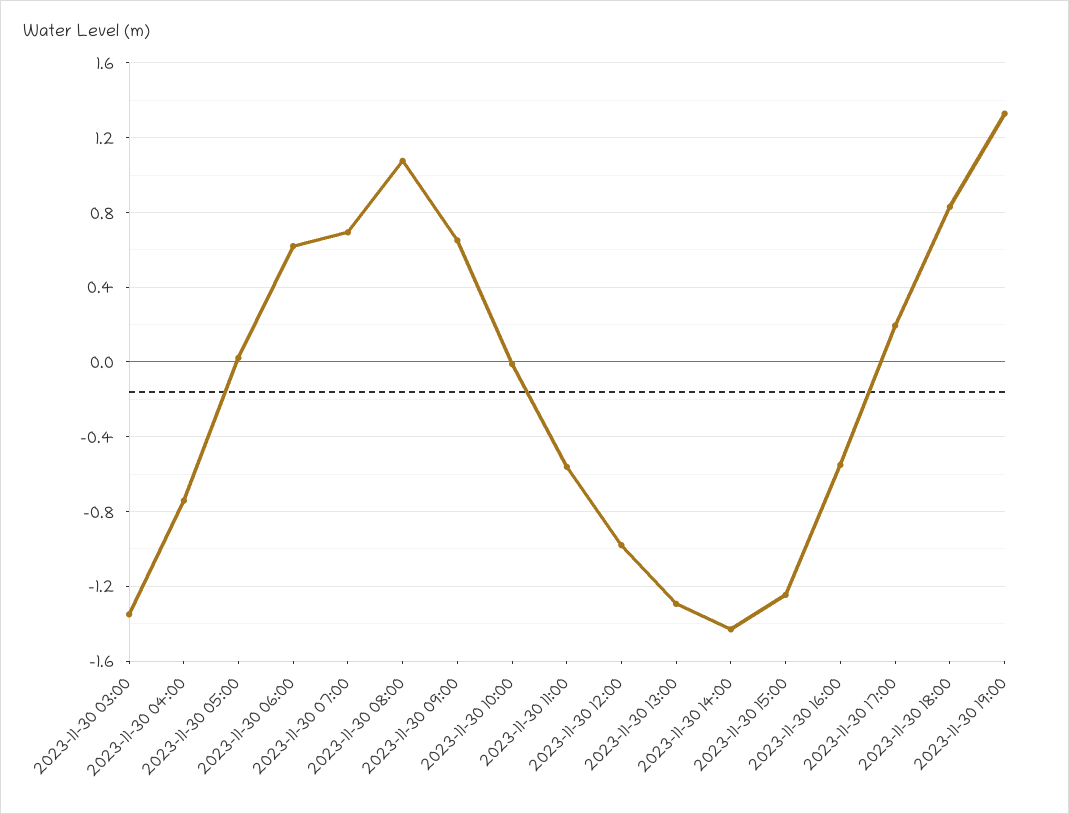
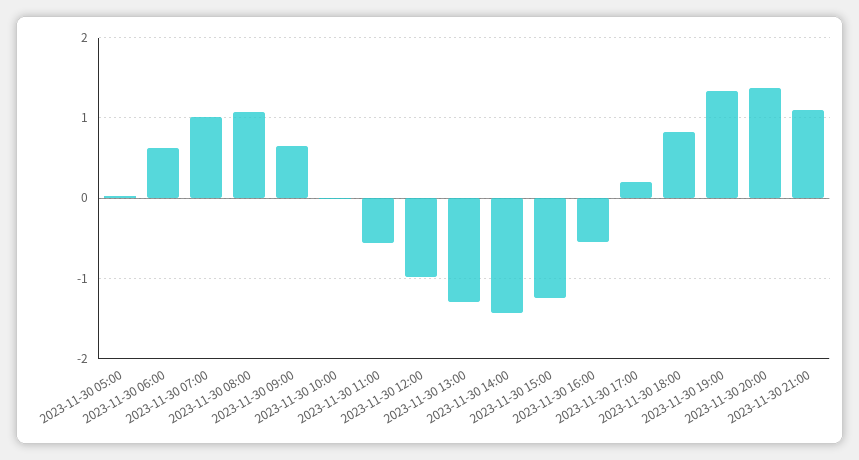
2023-11-30 03:00: -1.35 -> none
2023-11-30 04:00: -0.75 -> none
2023-11-30 07:00: 0.7 -> 1
2023-11-30 20:00: none -> 1.4
2023-11-30 21:00: none -> 1.1

